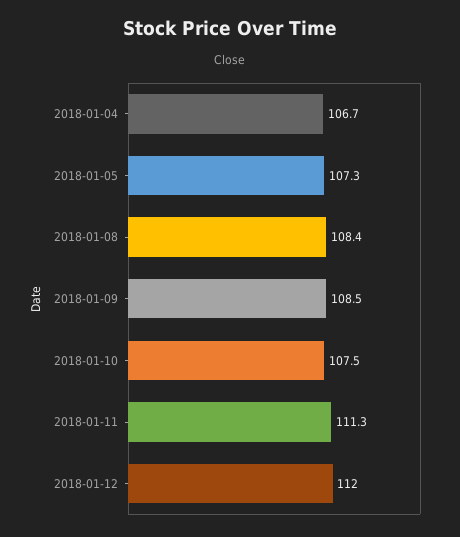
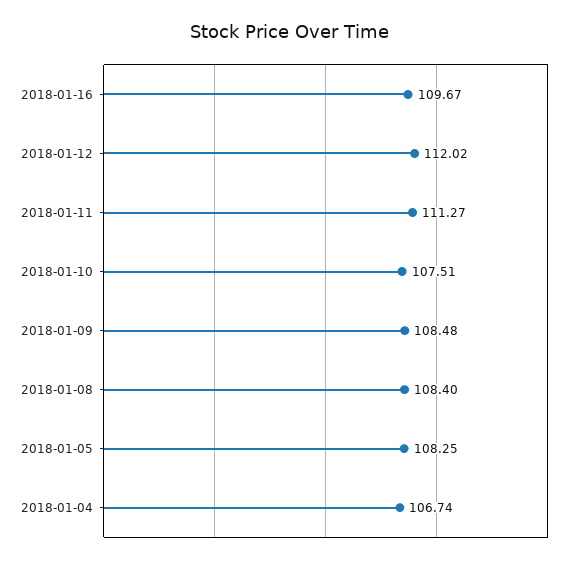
2018-01-05: 107.3 -> 108.25
2018-01-16: none -> 109.67

